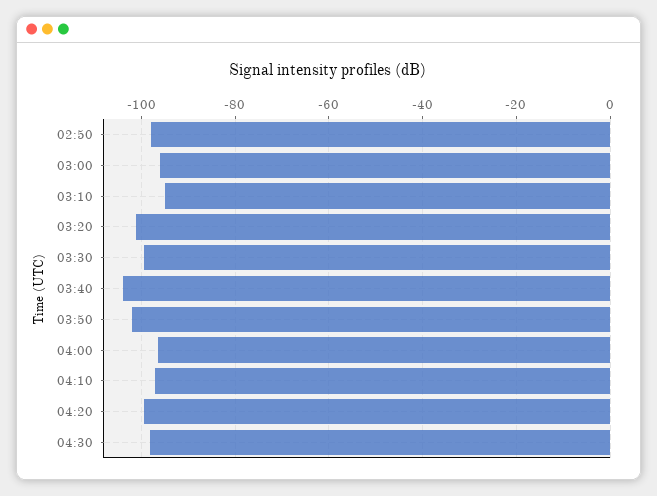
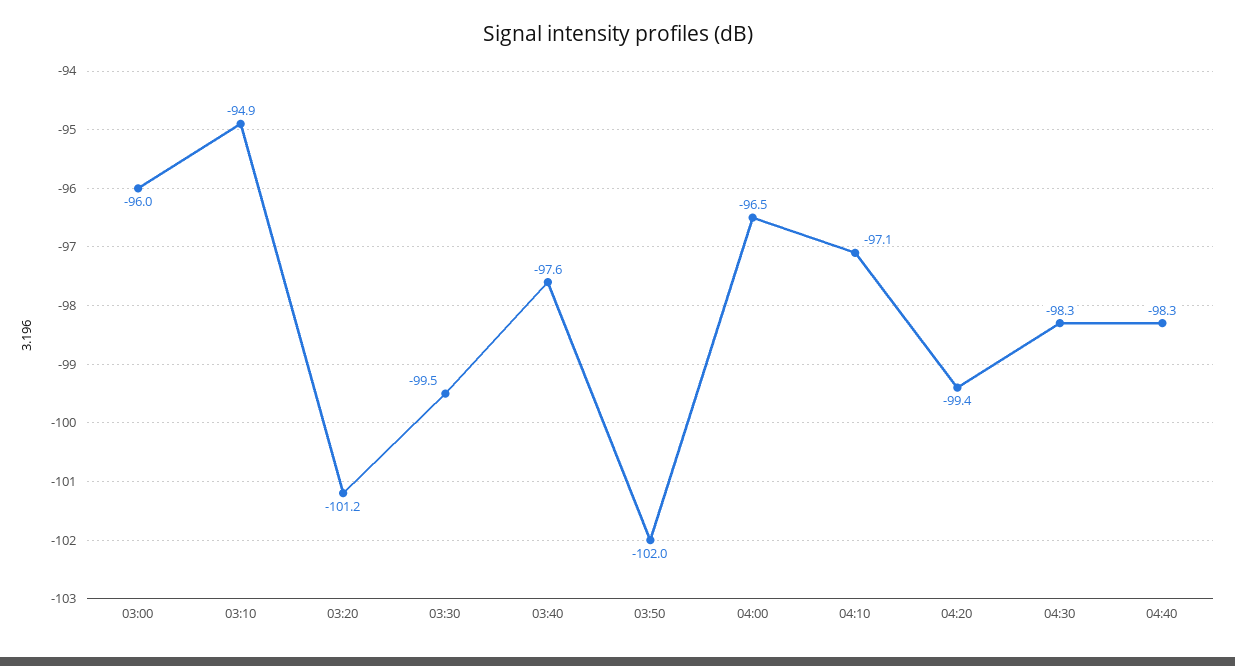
02:50: -98 -> none
03:40: -104 -> -97.6
04:40: none -> -98.3

